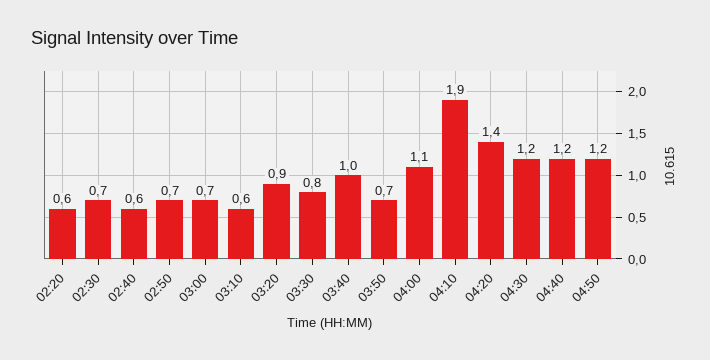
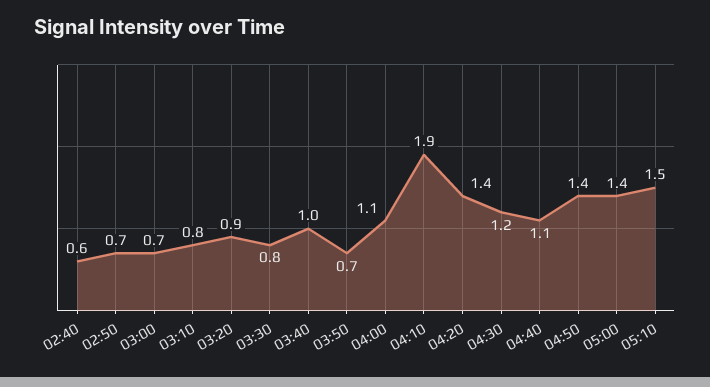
02:20: 0.6 -> none
02:30: 0.7 -> none
03:10: 0.6 -> 0.8
04:40: 1.2 -> 1.1
04:50: 1.2 -> 1.4
05:00: none -> 1.4
05:10: none -> 1.5

